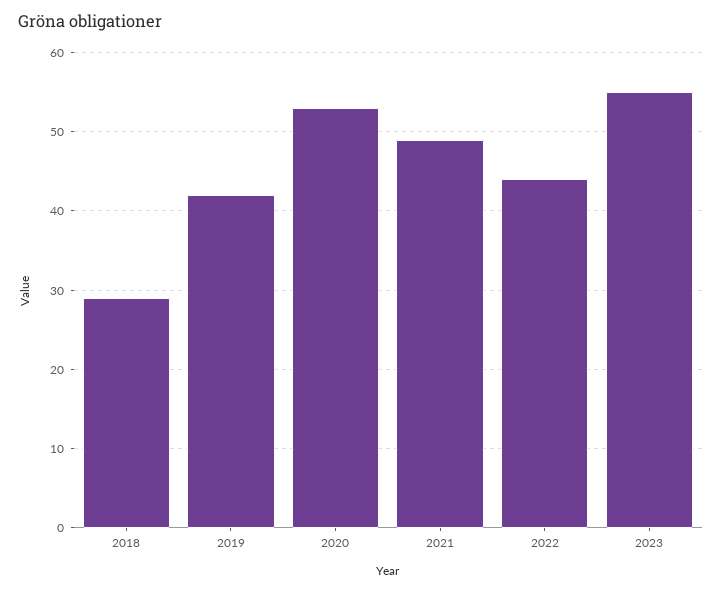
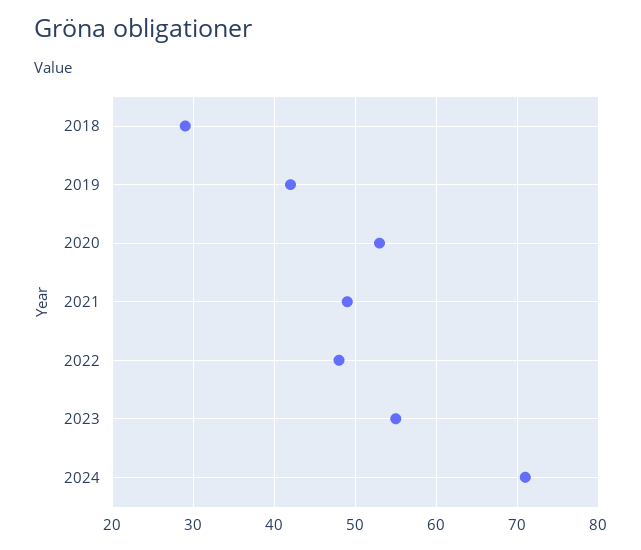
2022: 44 -> 48
2024: none -> 71

